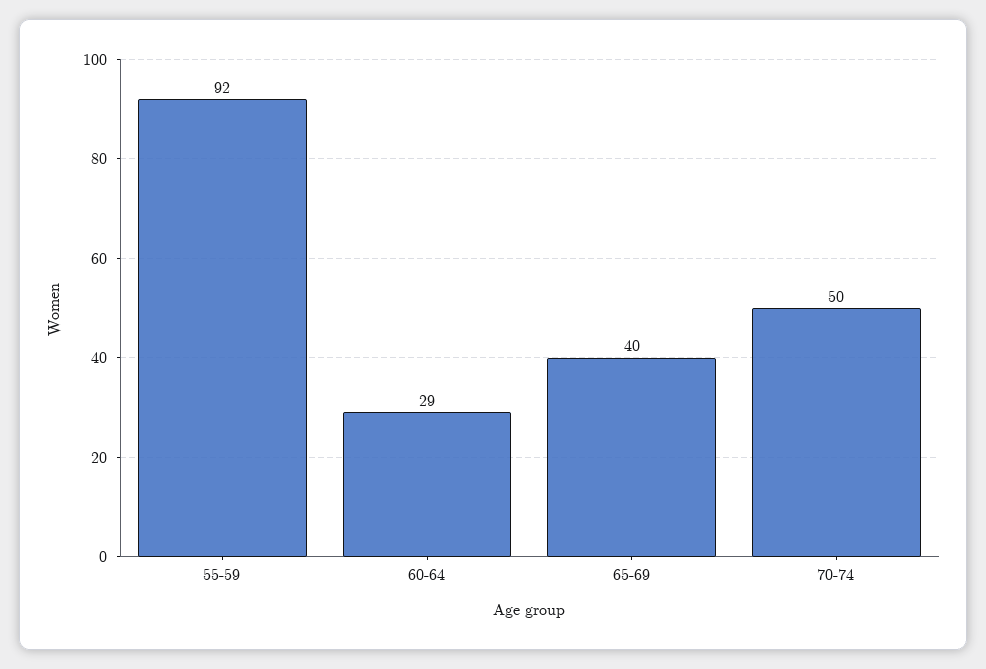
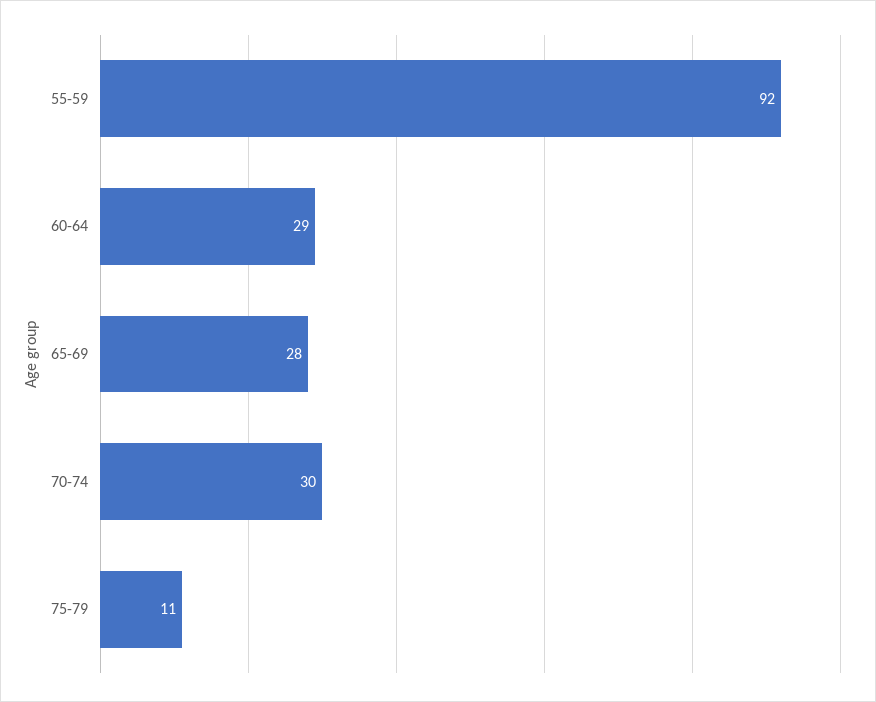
65-69: 40 -> 28
70-74: 50 -> 30
75-79: none -> 11

